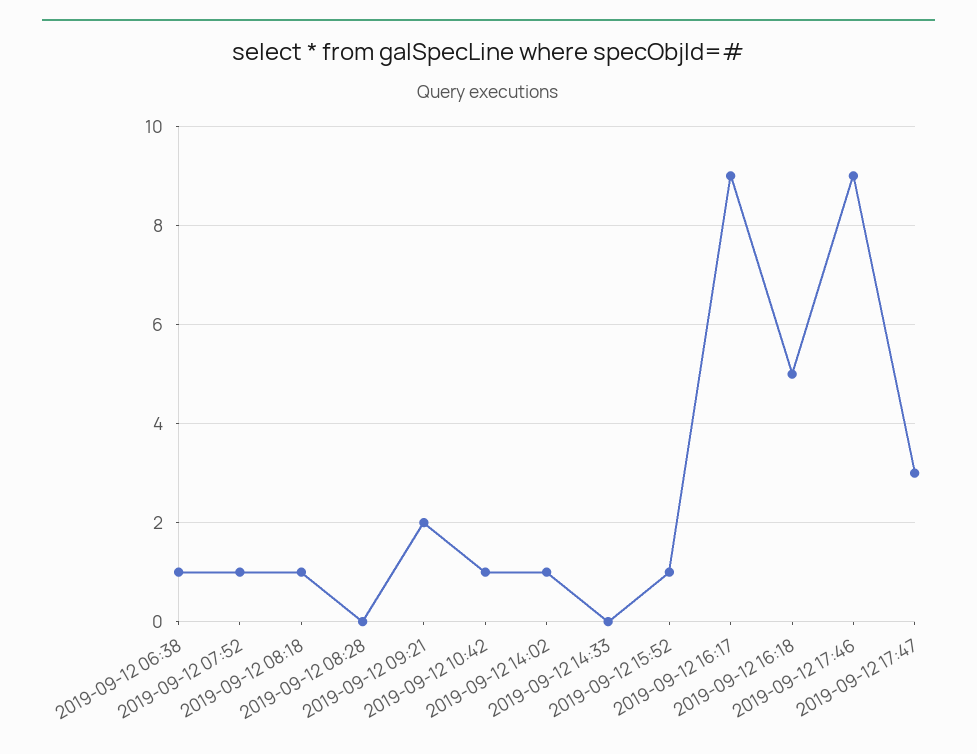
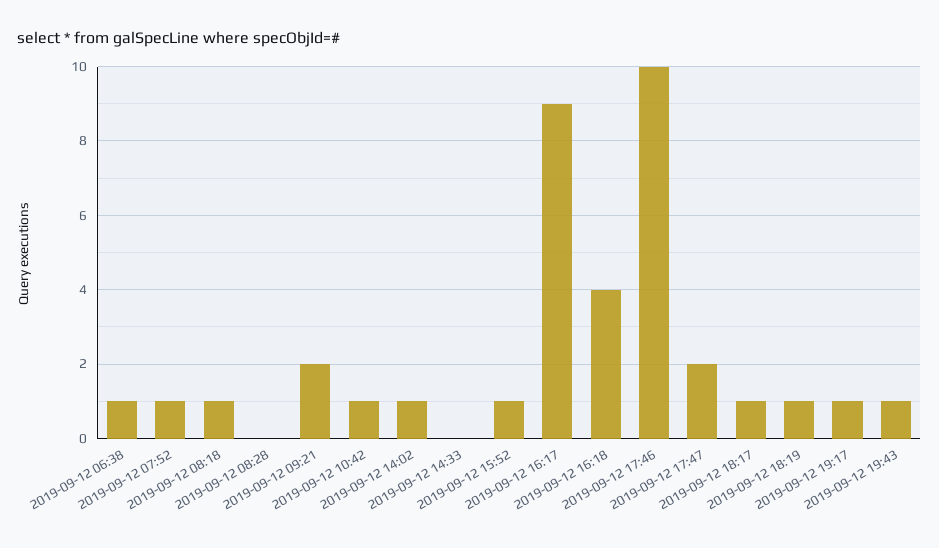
2019-09-12 16:18: 5 -> 4
2019-09-12 17:46: 9 -> 10
2019-09-12 17:47: 3 -> 2
2019-09-12 18:17: none -> 1
2019-09-12 18:19: none -> 1
2019-09-12 19:17: none -> 1
2019-09-12 19:43: none -> 1

